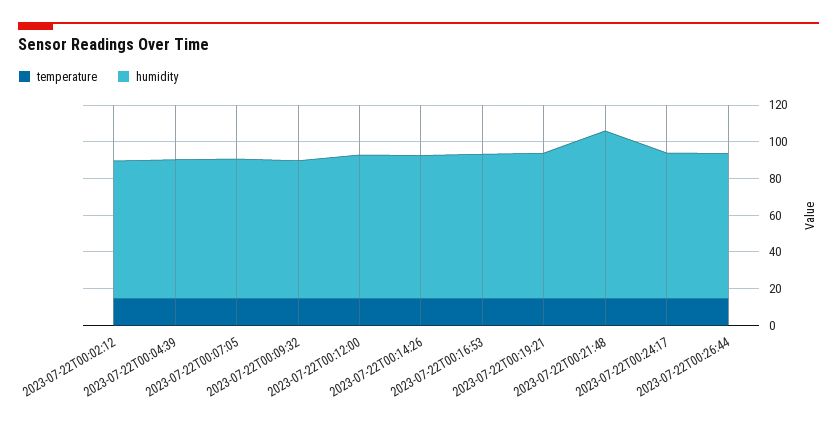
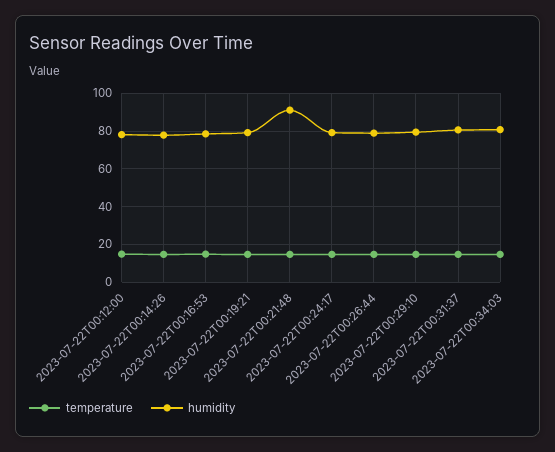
temperature, 2023-07-22T00:02:12: 15 -> none
humidity, 2023-07-22T00:02:12: 75 -> none
temperature, 2023-07-22T00:04:39: 15 -> none
humidity, 2023-07-22T00:04:39: 75 -> none
temperature, 2023-07-22T00:07:05: 15 -> none
humidity, 2023-07-22T00:07:05: 75 -> none
temperature, 2023-07-22T00:09:32: 15 -> none
humidity, 2023-07-22T00:09:32: 75 -> none
temperature, 2023-07-22T00:29:10: none -> 15
humidity, 2023-07-22T00:29:10: none -> 80
temperature, 2023-07-22T00:31:37: none -> 15
humidity, 2023-07-22T00:31:37: none -> 80
temperature, 2023-07-22T00:34:03: none -> 15
humidity, 2023-07-22T00:34:03: none -> 80

